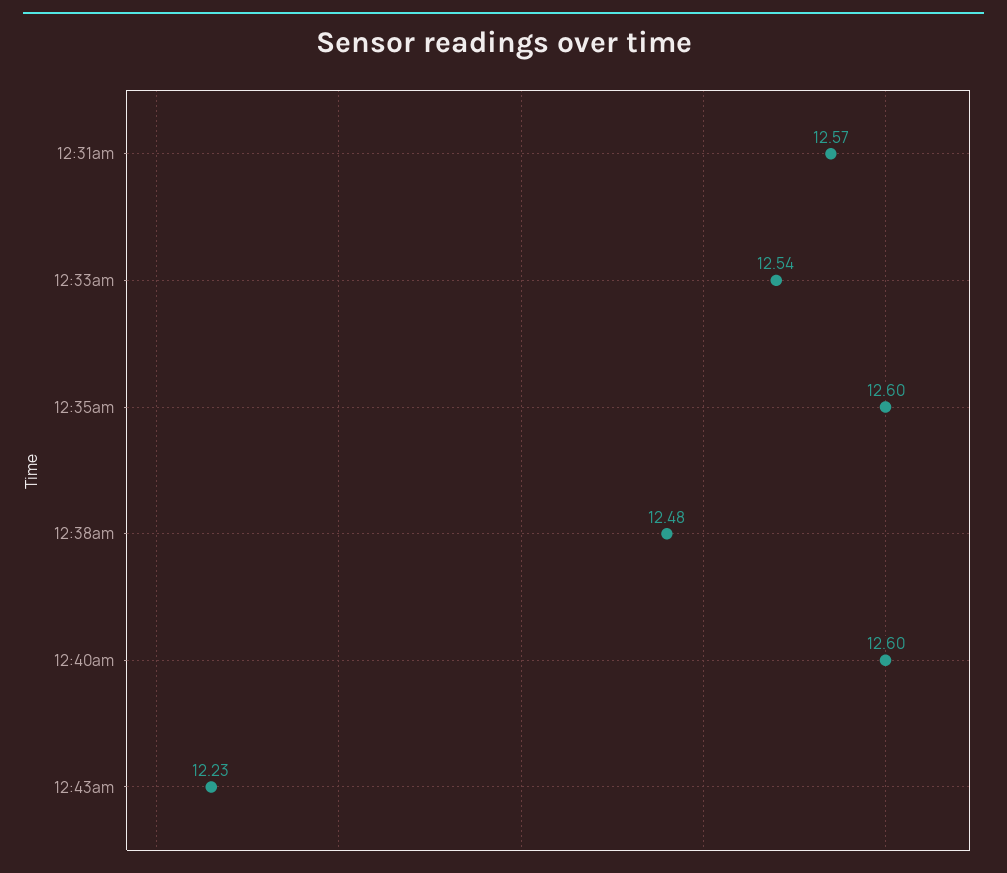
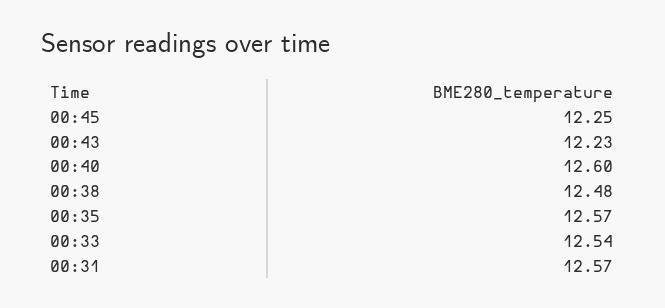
12:35am: 12.6 -> 12.57
00:45: none -> 12.25

